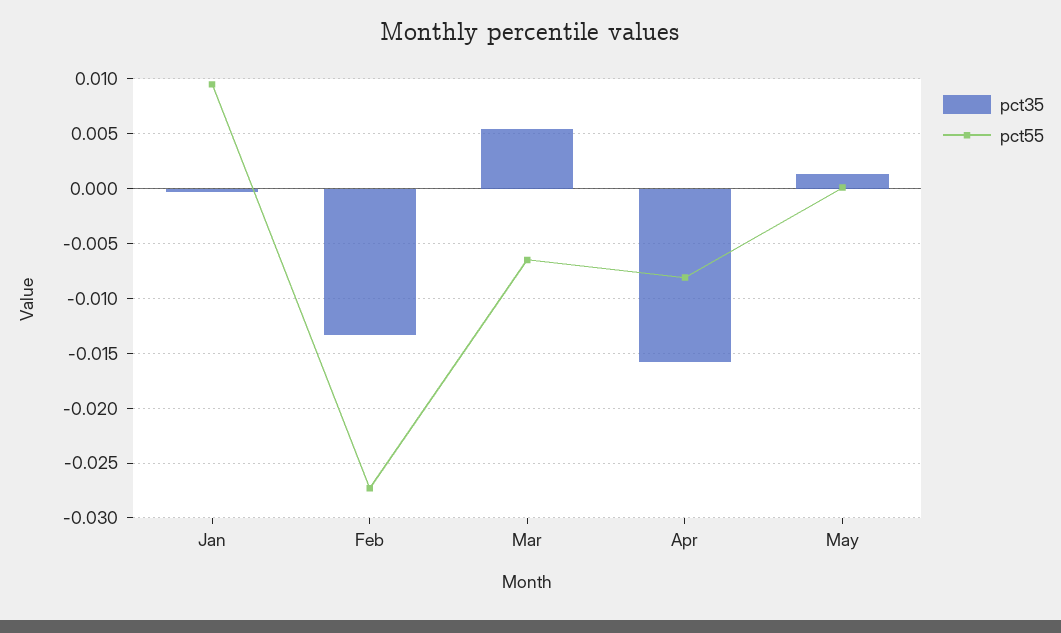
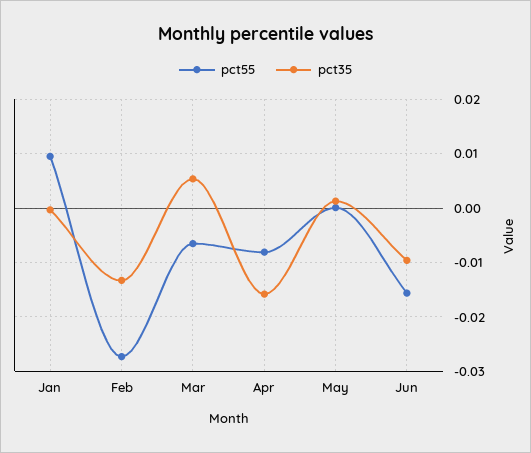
pct55, Jun: none -> -0.016
pct35, Jun: none -> -0.01

